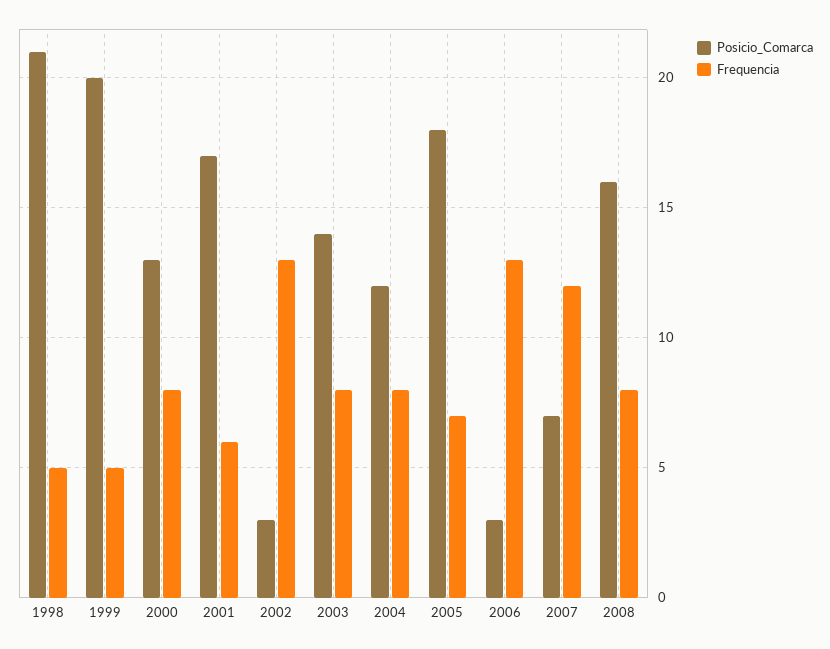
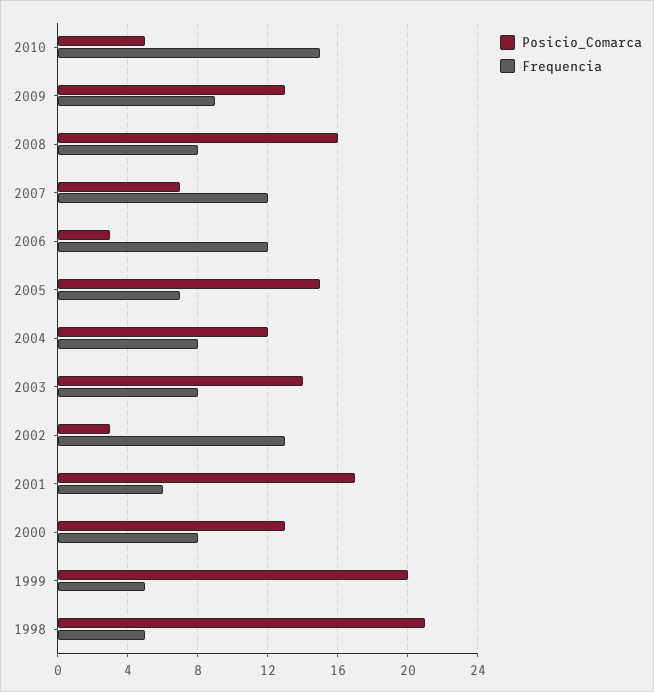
Posicio_Comarca, 2005: 18 -> 15
Frequencia, 2006: 13 -> 12
Posicio_Comarca, 2010: none -> 5
Frequencia, 2010: none -> 15
Posicio_Comarca, 2009: none -> 13
Frequencia, 2009: none -> 9

